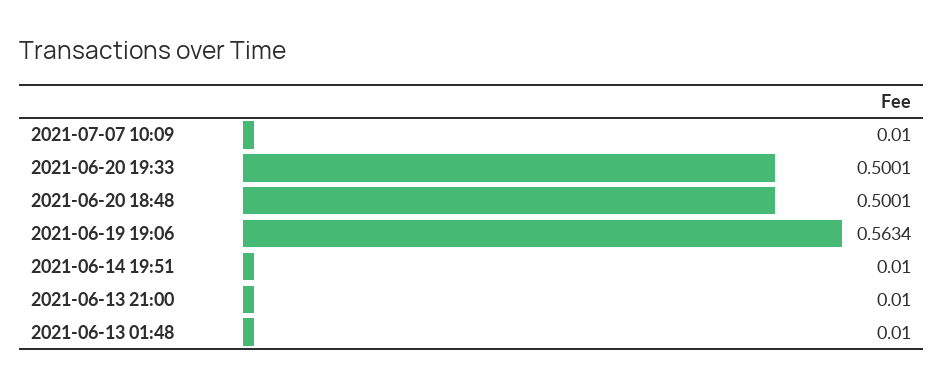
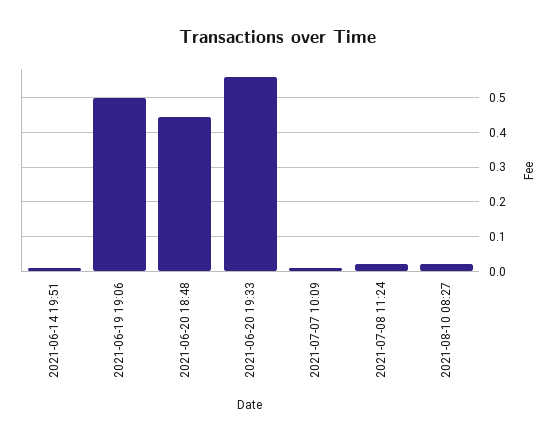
2021-06-20 19:33: 0.5001 -> 0.56
2021-06-20 18:48: 0.5001 -> 0.44
2021-06-19 19:06: 0.5634 -> 0.5
2021-06-13 21:00: 0.01 -> none
2021-06-13 01:48: 0.01 -> none
2021-07-08 11:24: none -> 0.02
2021-08-10 08:27: none -> 0.02

